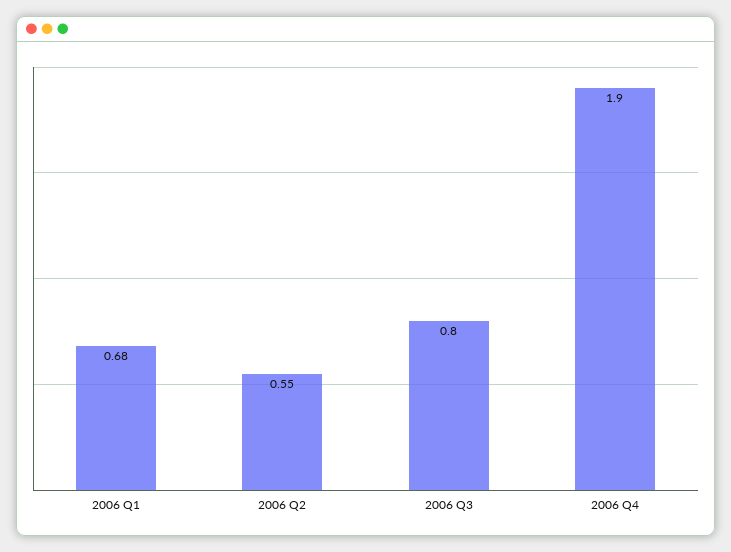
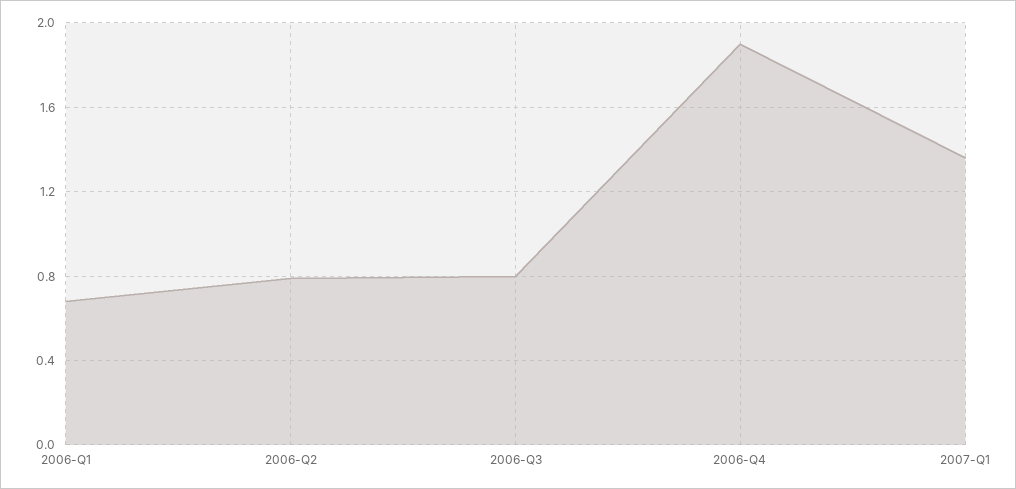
2006 Q2: 0.55 -> 0.8
2007-Q1: none -> 1.35

